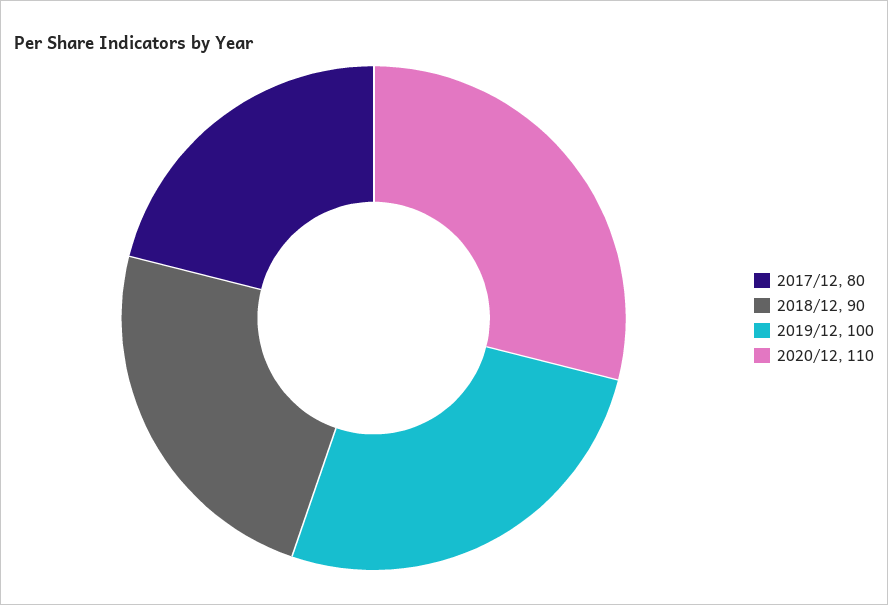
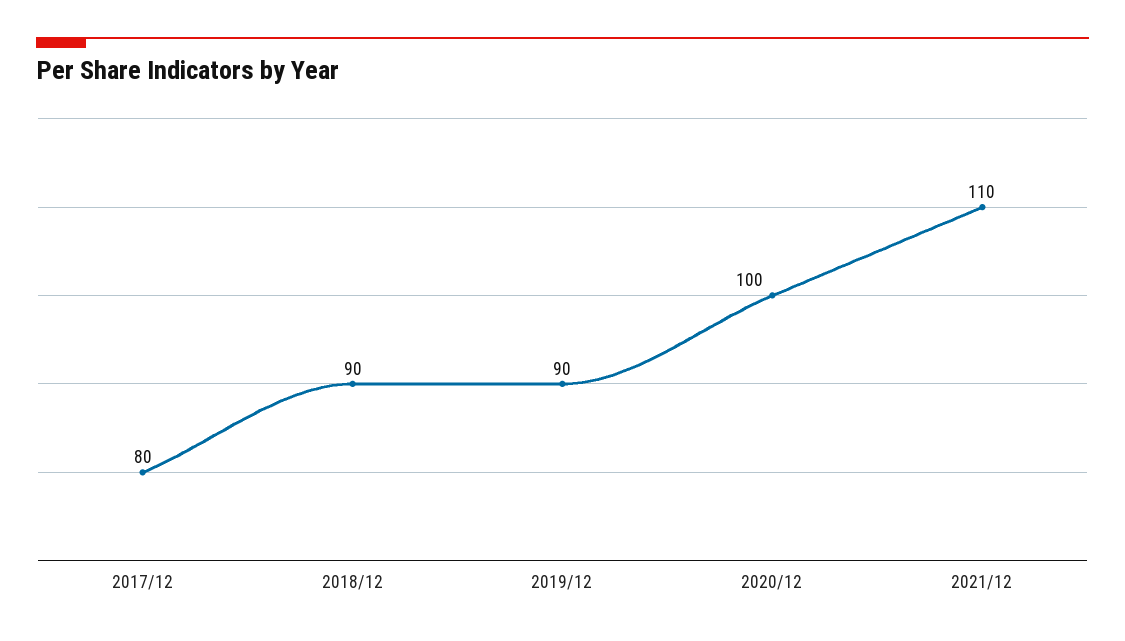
2019/12: 100 -> 90
2020/12: 110 -> 100
2021/12: none -> 110

